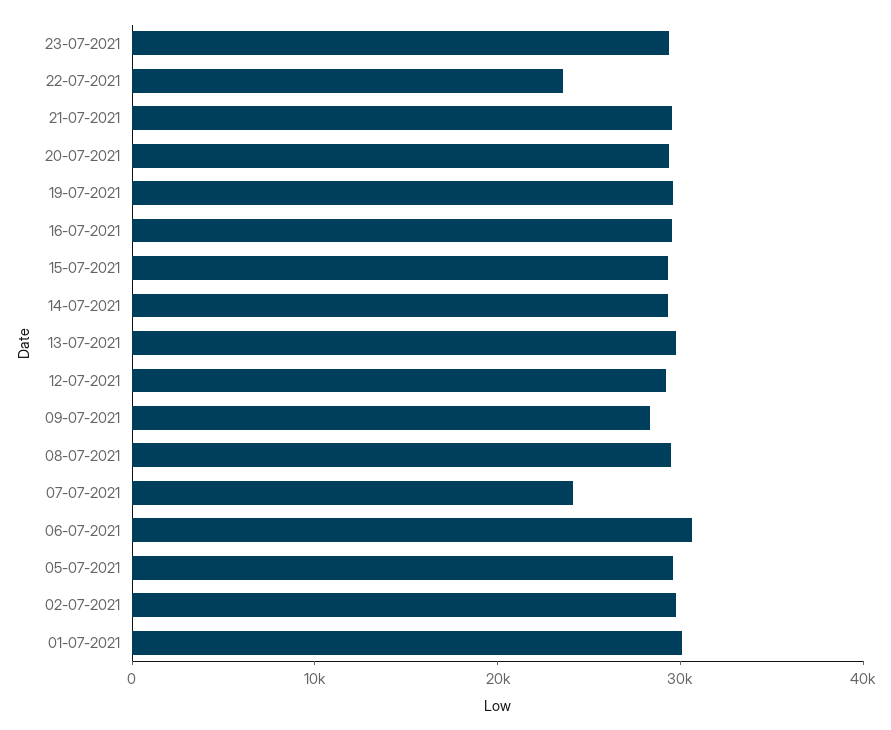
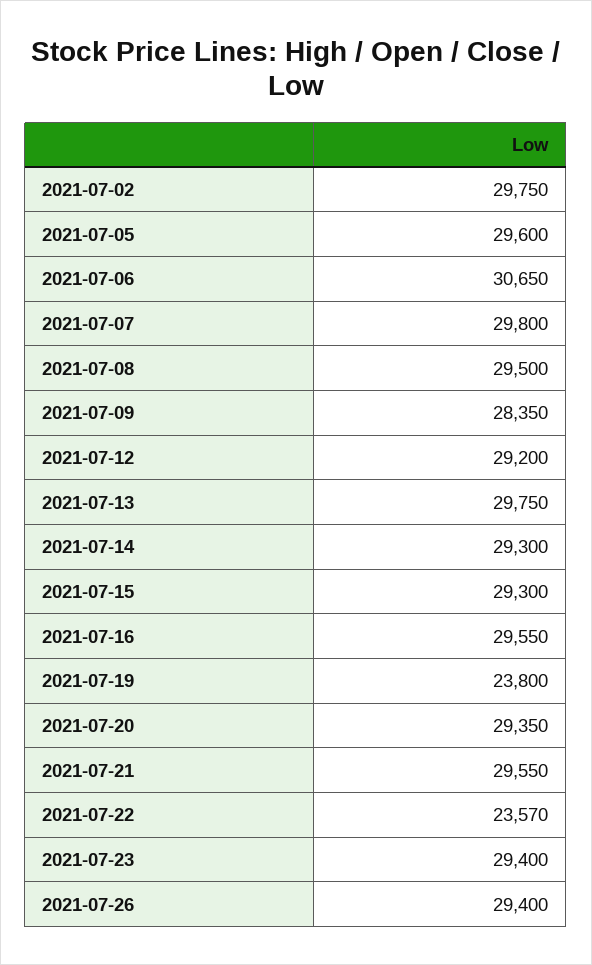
19-07-2021: 30000 -> 23800
07-07-2021: 24000 -> 29800
01-07-2021: 30000 -> none
2021-07-26: none -> 29400

